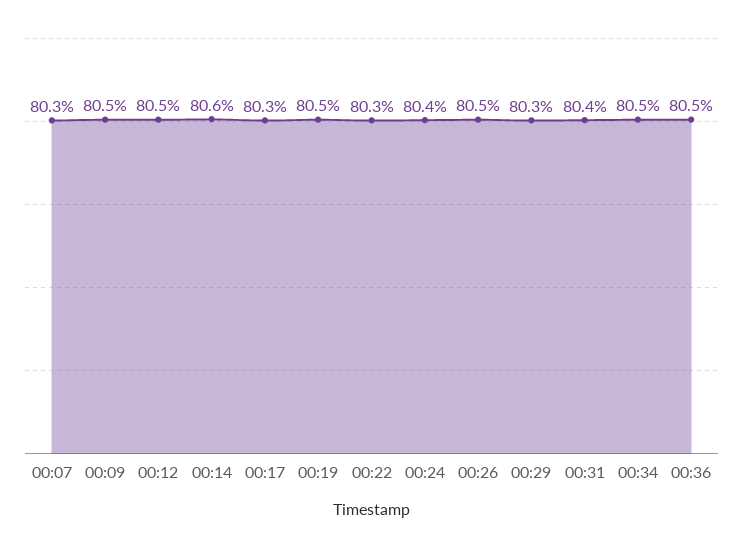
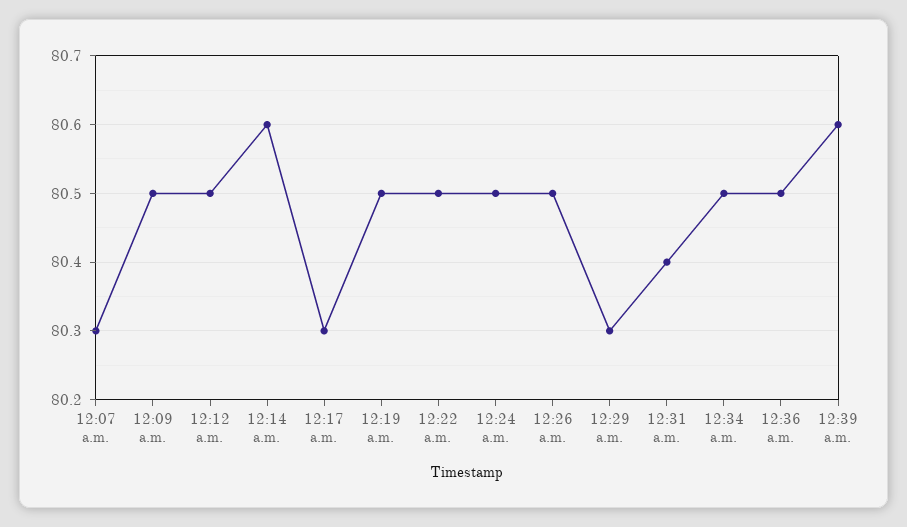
00:22: 80.3 -> 80.5
00:24: 80.4 -> 80.5
12:39 a.m.: none -> 80.6

